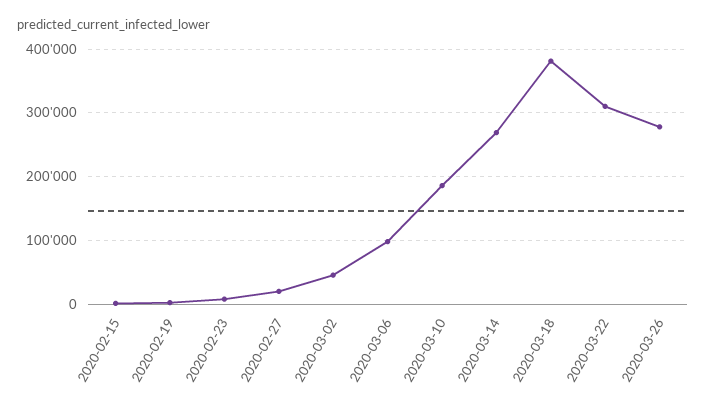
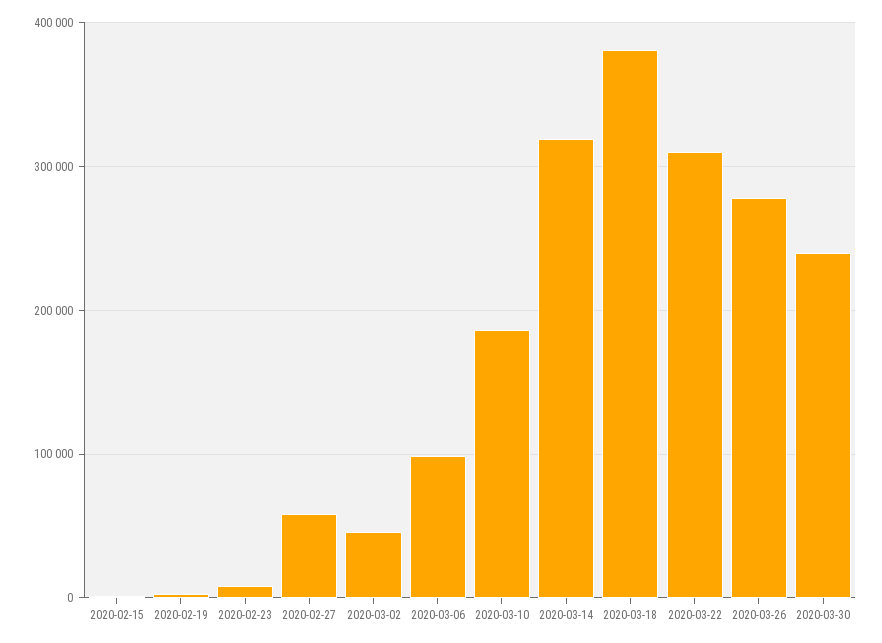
2020-02-27: 20000 -> 60000
2020-03-14: 270000 -> 320000
2020-03-30: none -> 240000

